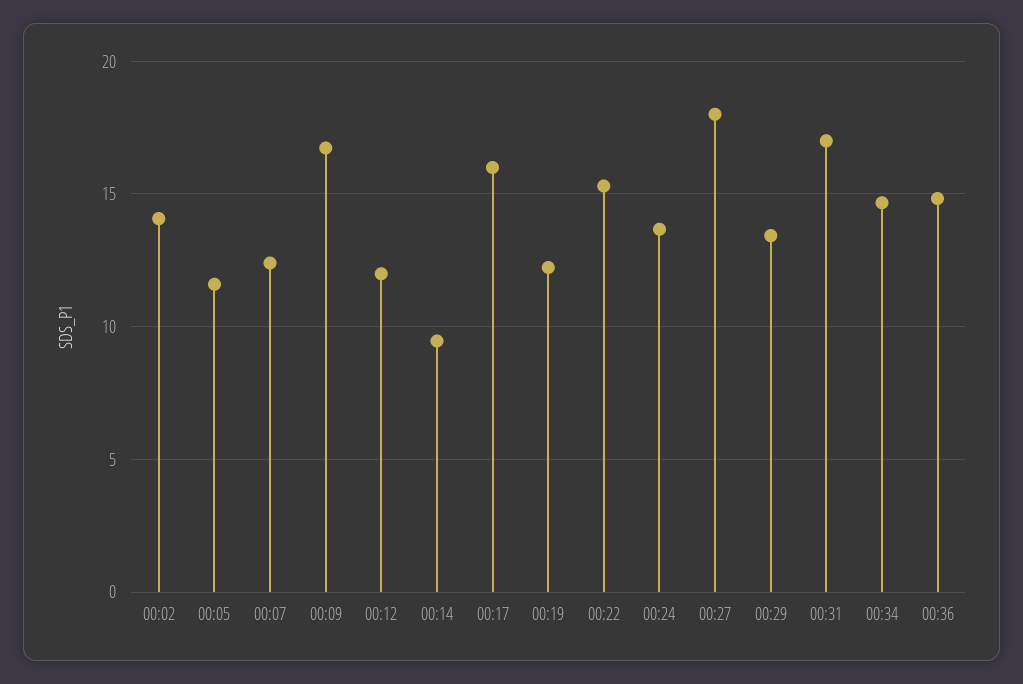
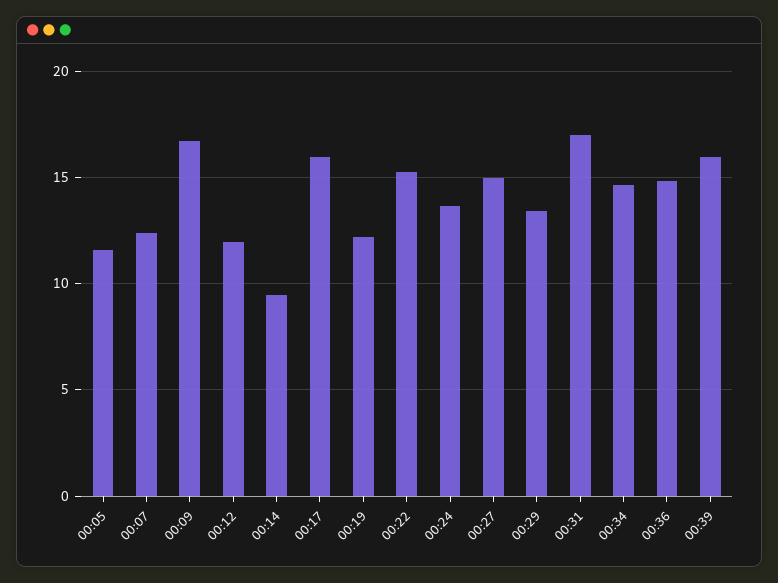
00:02: 14 -> none
00:27: 18 -> 15
00:39: none -> 16

